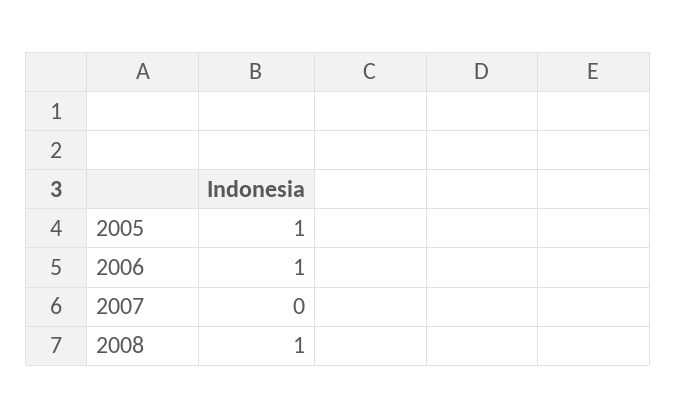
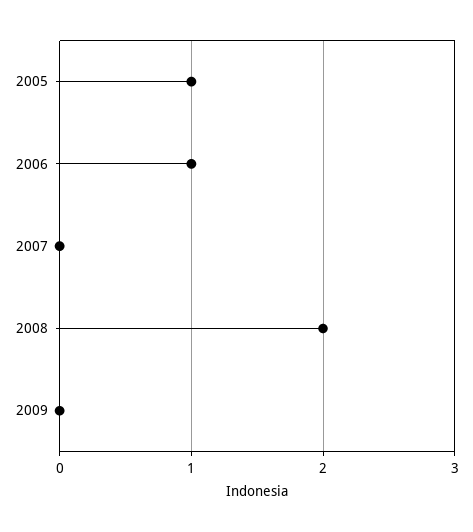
2008: 1 -> 2
2009: none -> 0

